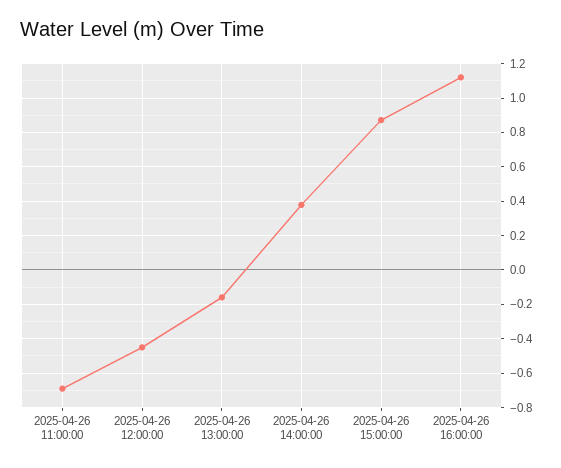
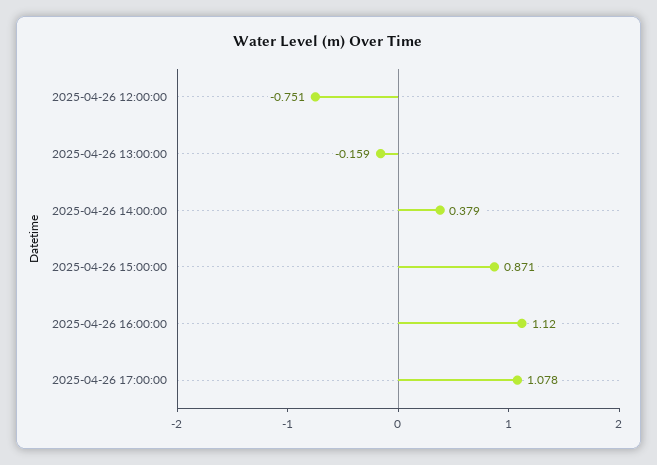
2025-04-26 11:00:00: -0.7 -> none
2025-04-26 12:00:00: -0.45 -> -0.751
2025-04-26 17:00:00: none -> 1.078

